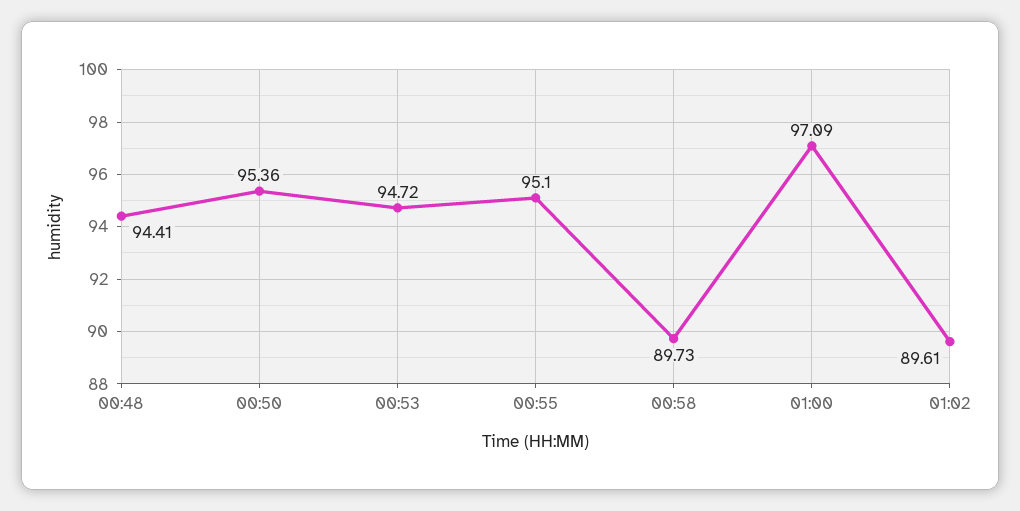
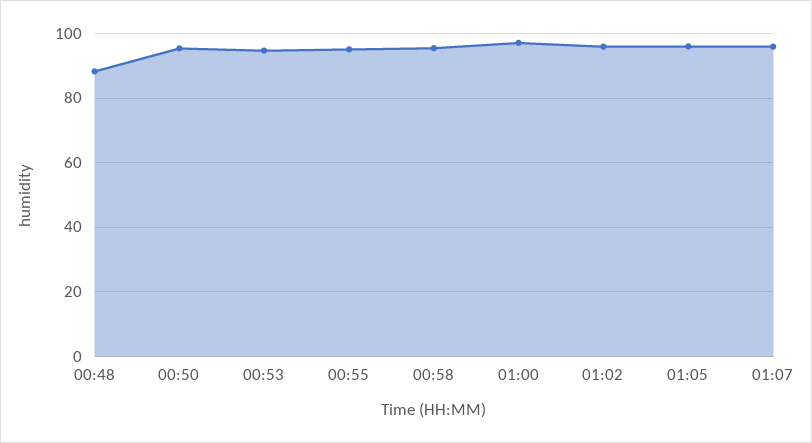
00:48: 94.41 -> 88
00:58: 89.73 -> 96
01:02: 89.61 -> 96
01:05: none -> 96
01:07: none -> 96

